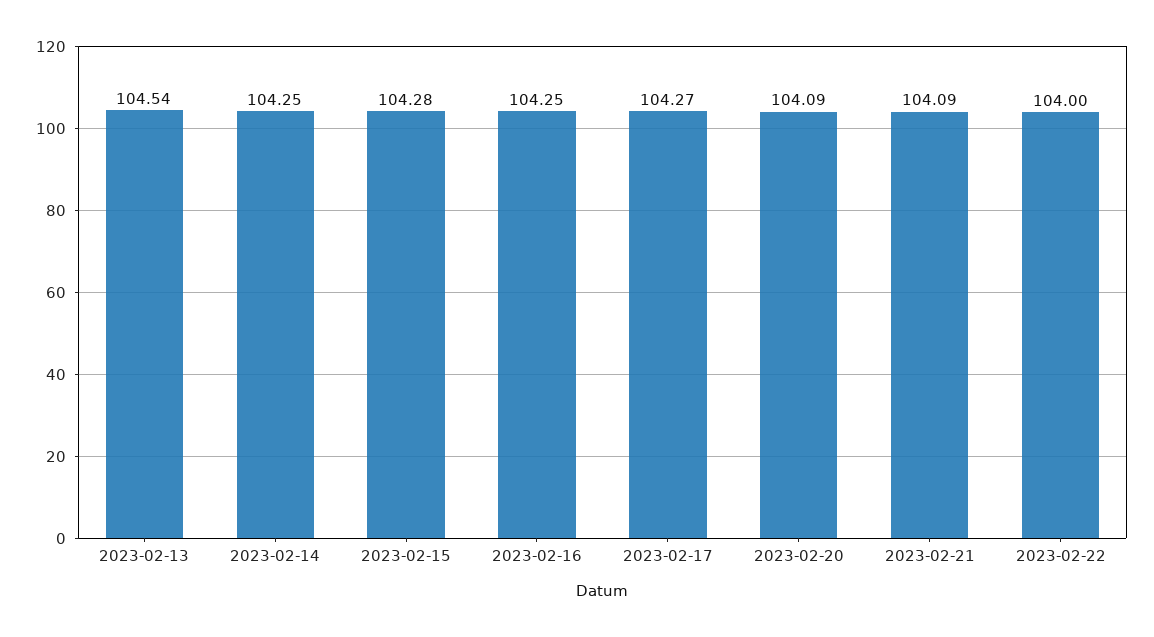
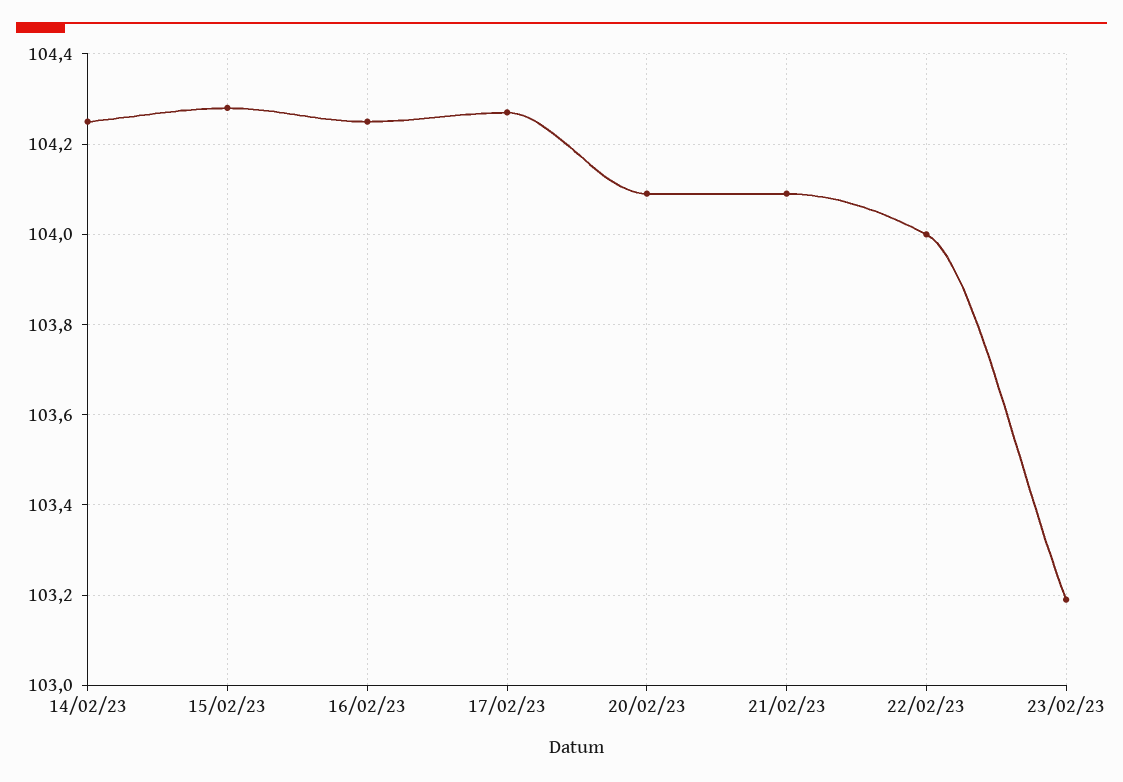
2023-02-13: 104.54 -> none
23/02/23: none -> 103.2

